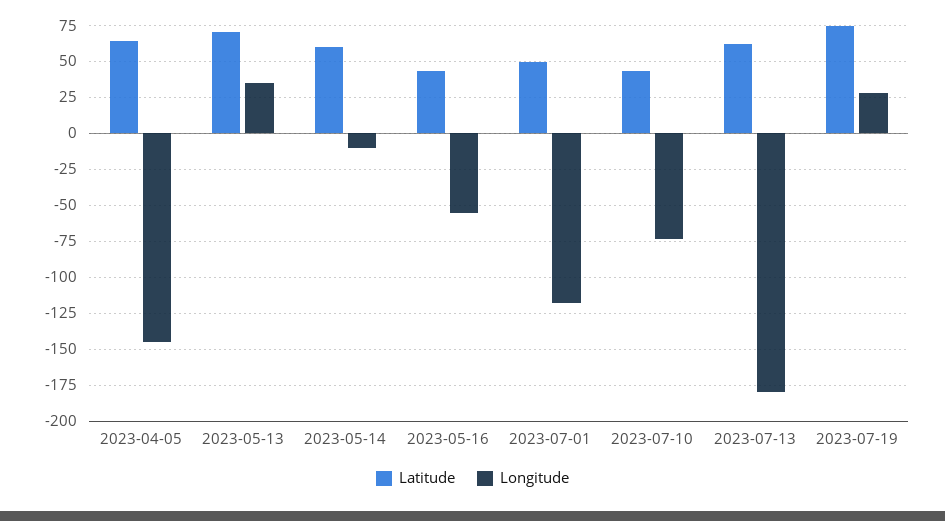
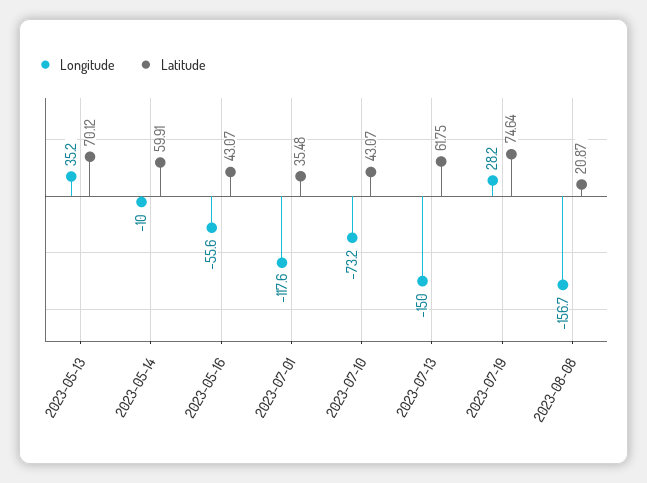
Latitude, 2023-04-05: 65 -> none
Longitude, 2023-04-05: -145 -> none
Latitude, 2023-07-01: 50 -> 35.48
Longitude, 2023-07-13: -180 -> -150
Longitude, 2023-08-08: none -> -156.7
Latitude, 2023-08-08: none -> 20.87

